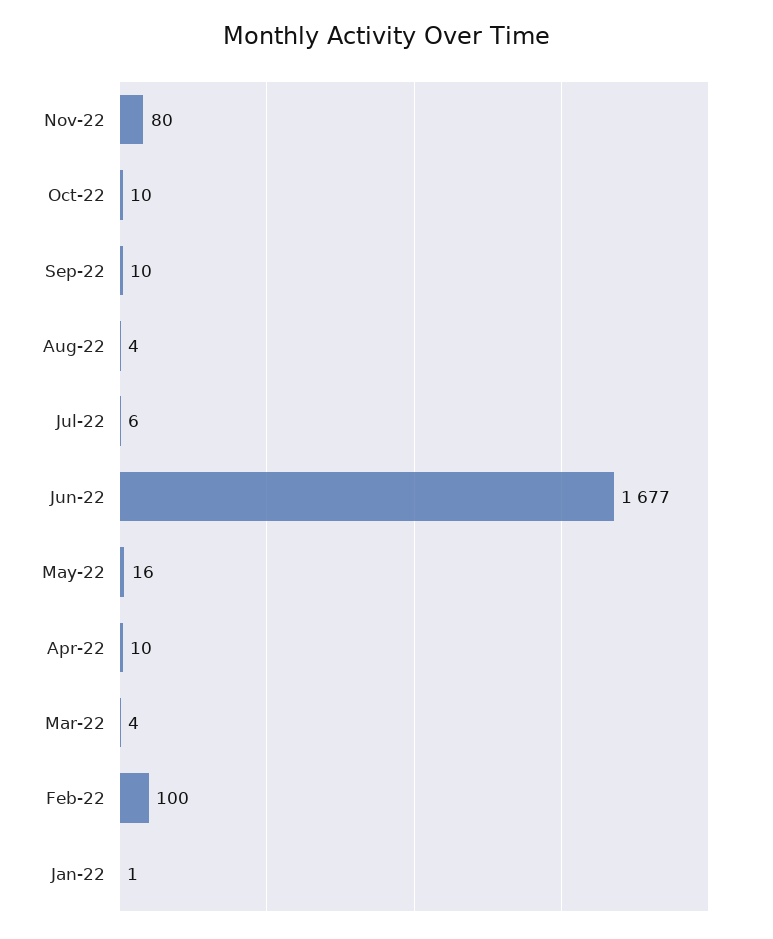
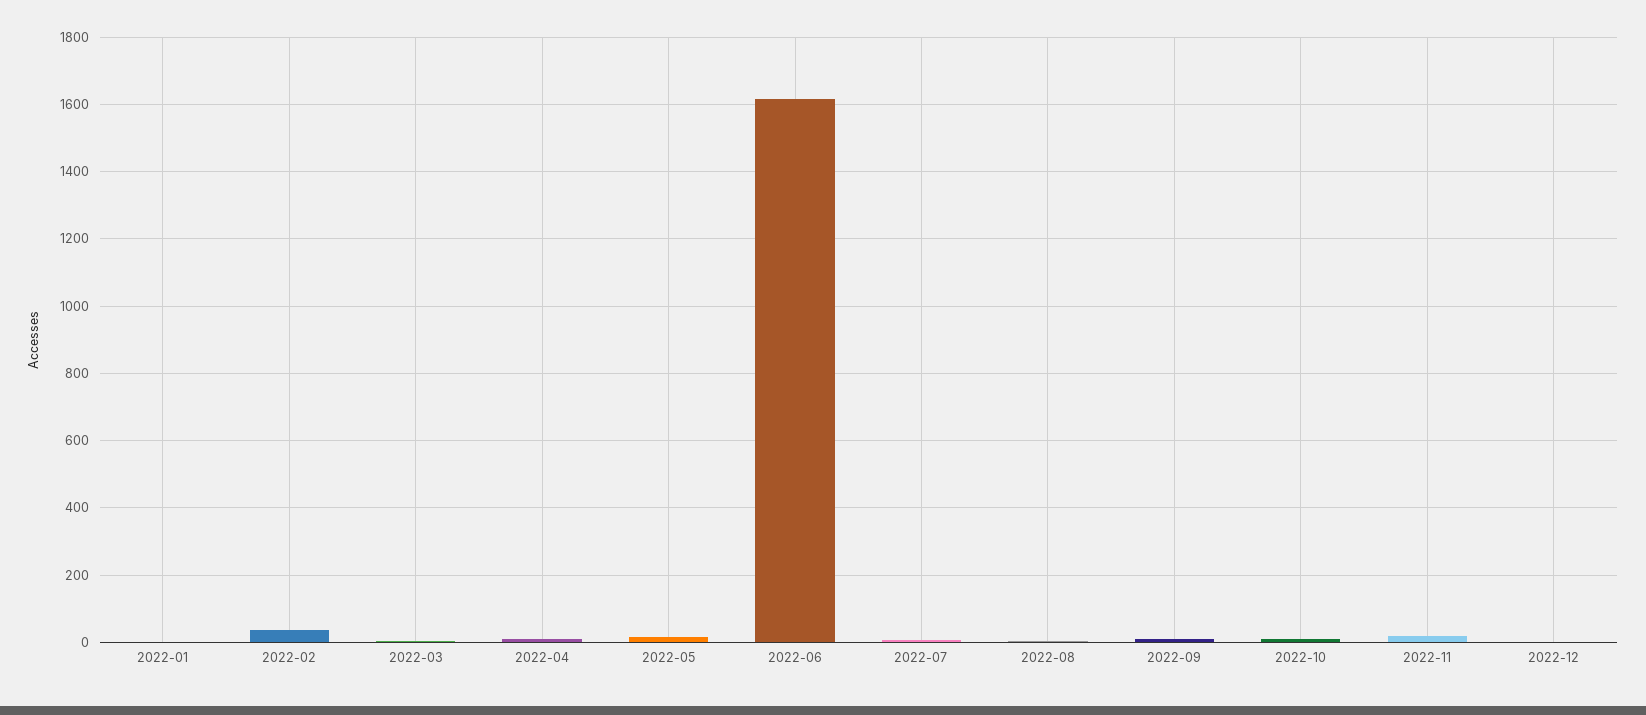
Nov-22: 80 -> 20
Jun-22: 1677 -> 1620
Feb-22: 100 -> 40
2022-12: none -> 0

